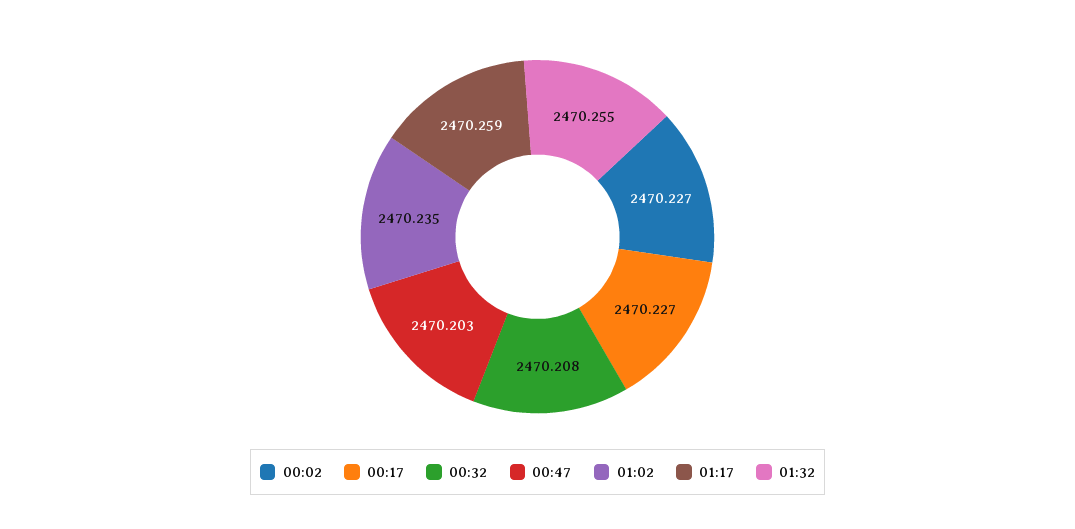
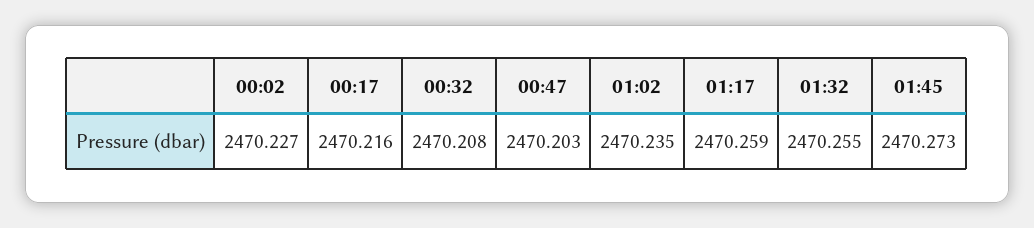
00:17: 2470.227 -> 2470.216
01:45: none -> 2470.273

